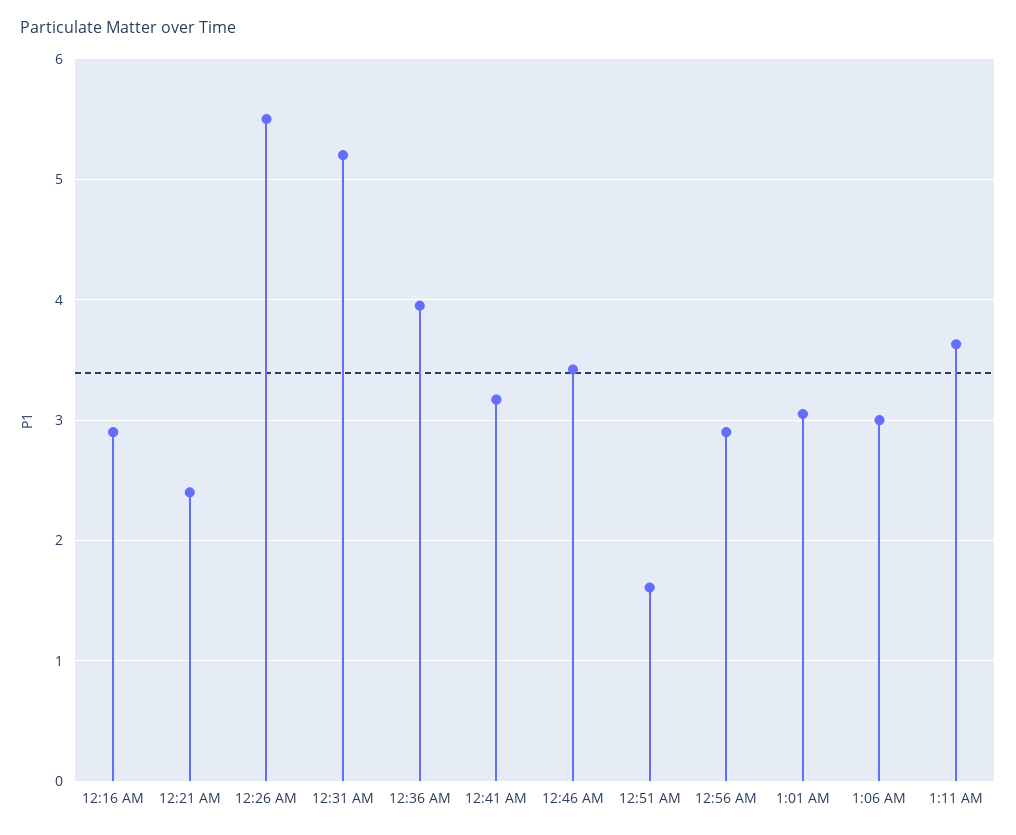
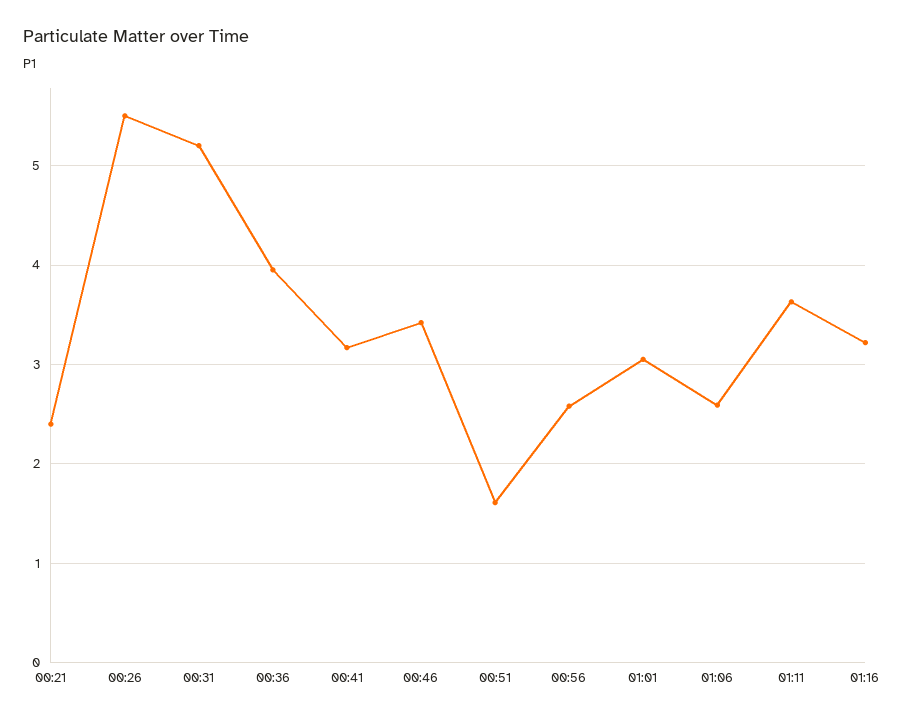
12:16 AM: 2.9 -> none
12:56 AM: 2.9 -> 2.6
1:06 AM: 3 -> 2.6
01:16: none -> 3.2

